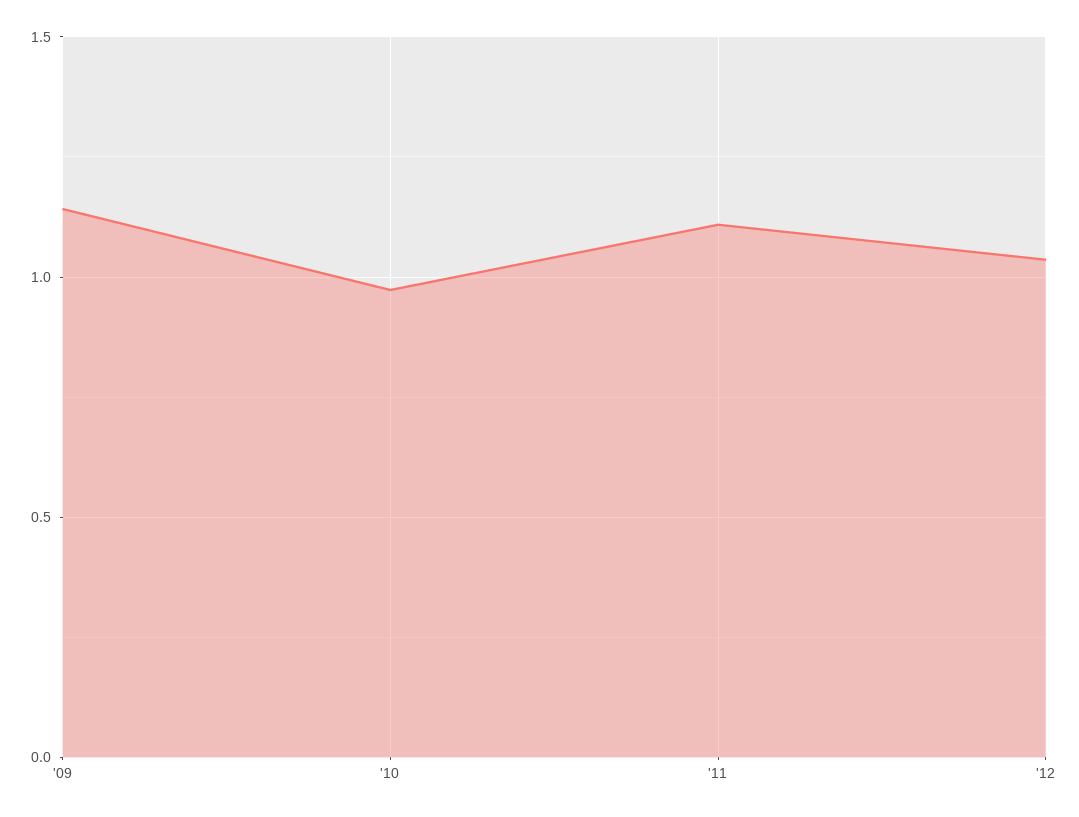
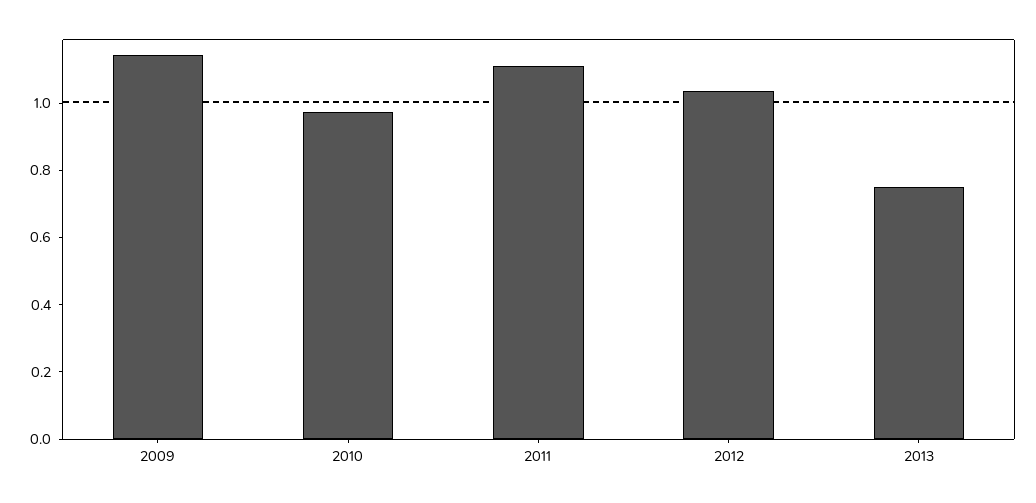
2013: none -> 0.75

